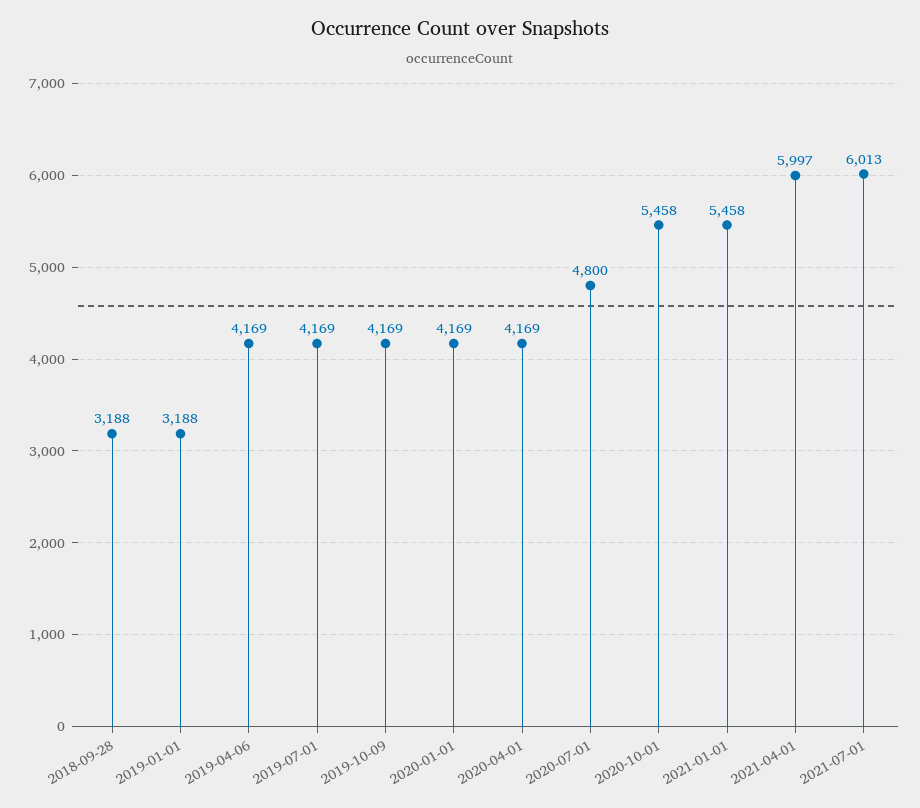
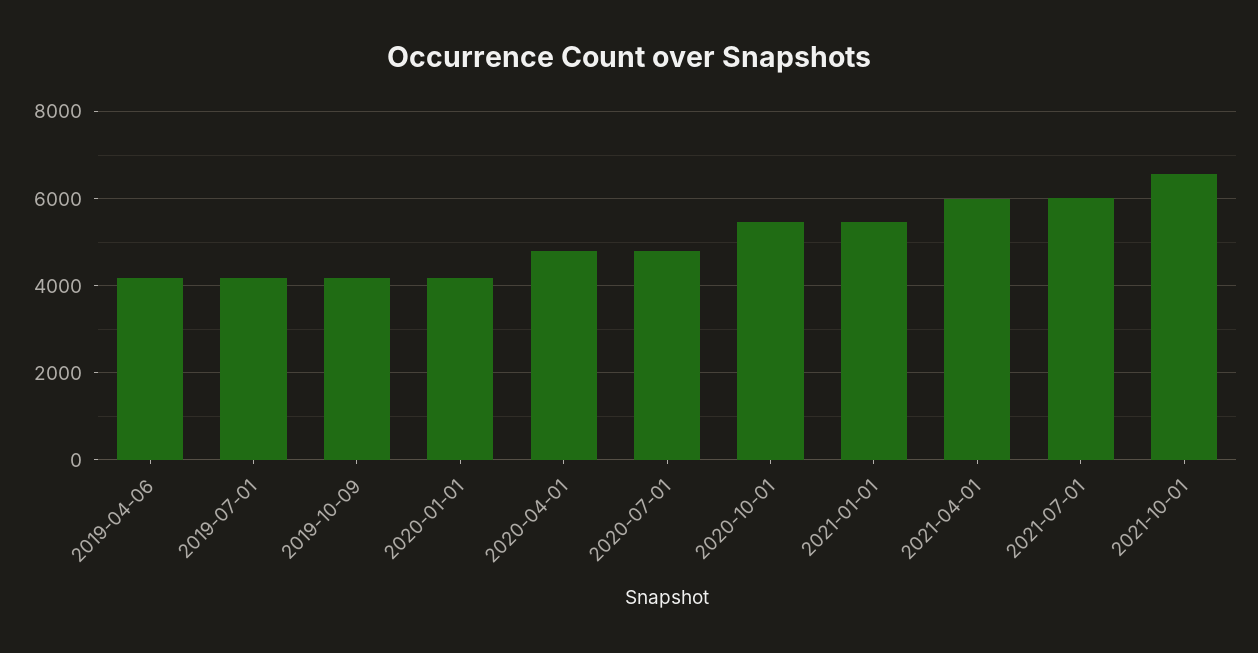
2018-09-28: 3188 -> none
2019-01-01: 3188 -> none
2020-04-01: 4169 -> 4800
2021-10-01: none -> 6600

